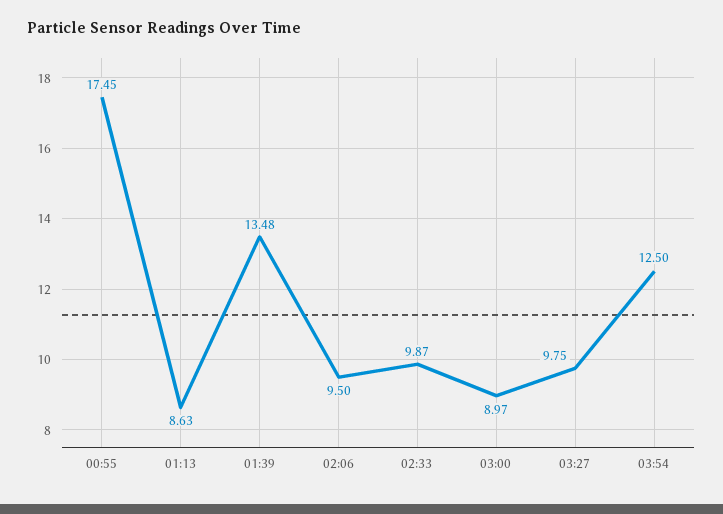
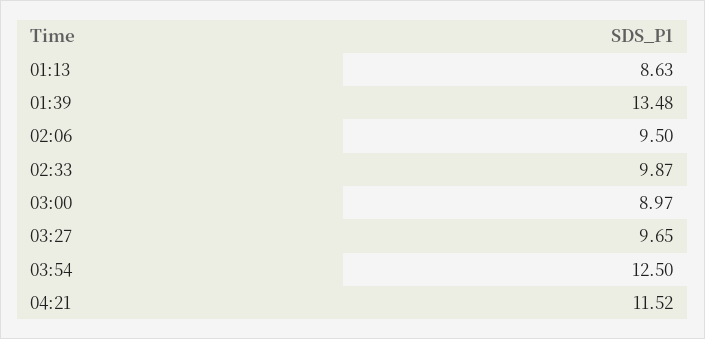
00:55: 17.45 -> none
03:27: 9.75 -> 9.65
04:21: none -> 11.52

